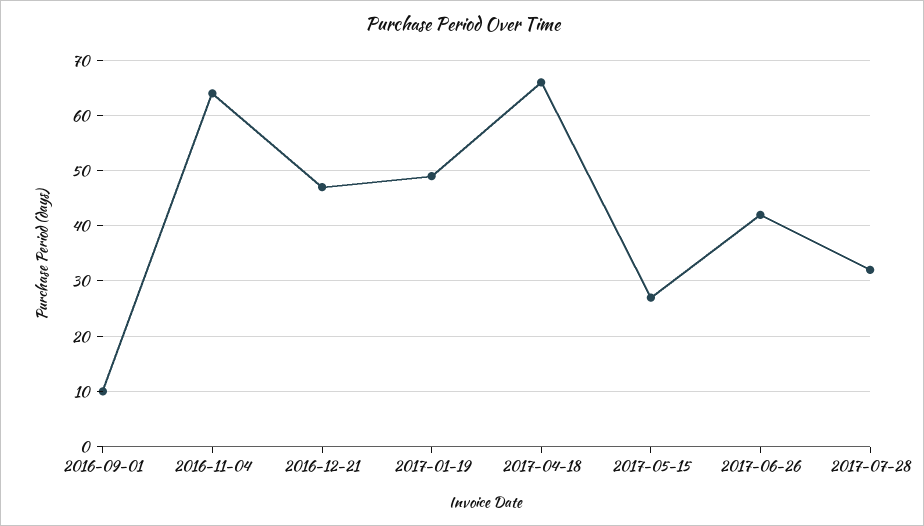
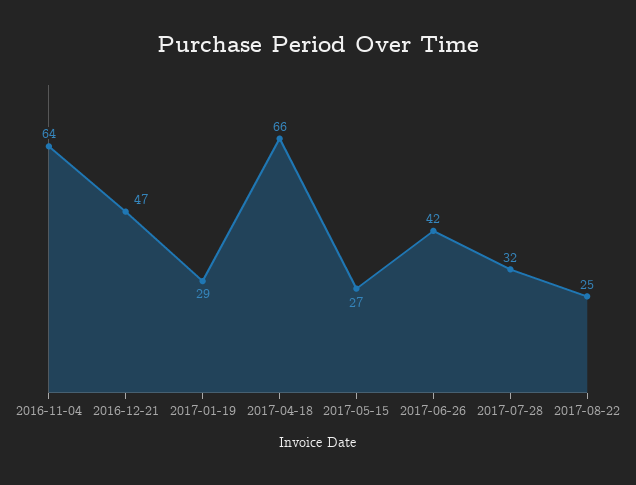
2016-09-01: 10 -> none
2017-01-19: 50 -> 29
2017-08-22: none -> 25

